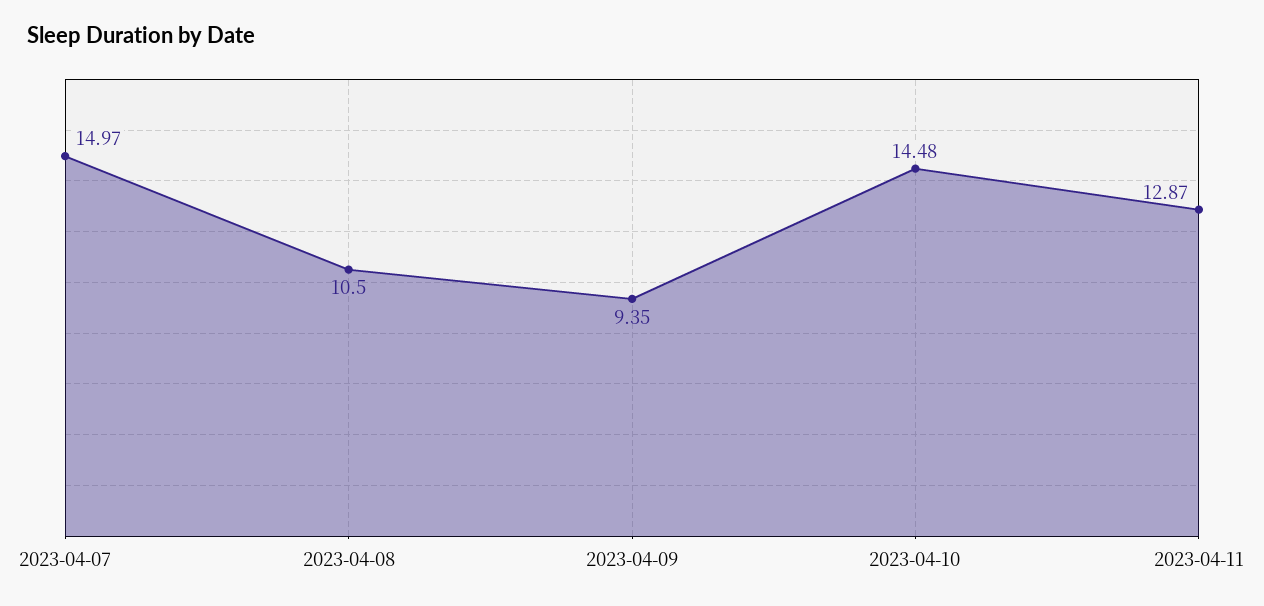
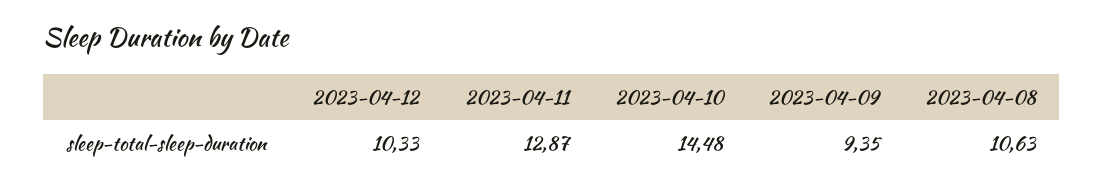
2023-04-07: 14.97 -> none
2023-04-08: 10.5 -> 10.63
2023-04-12: none -> 10.33

